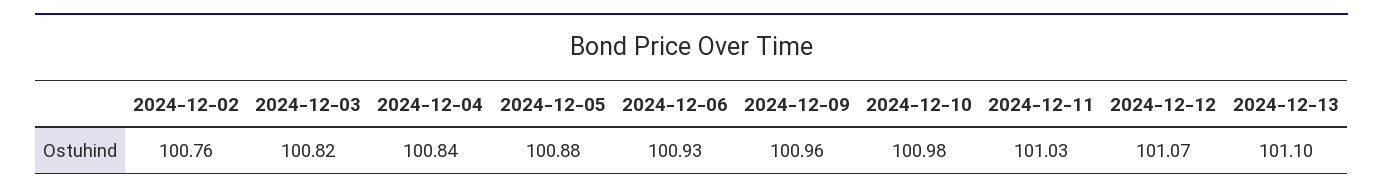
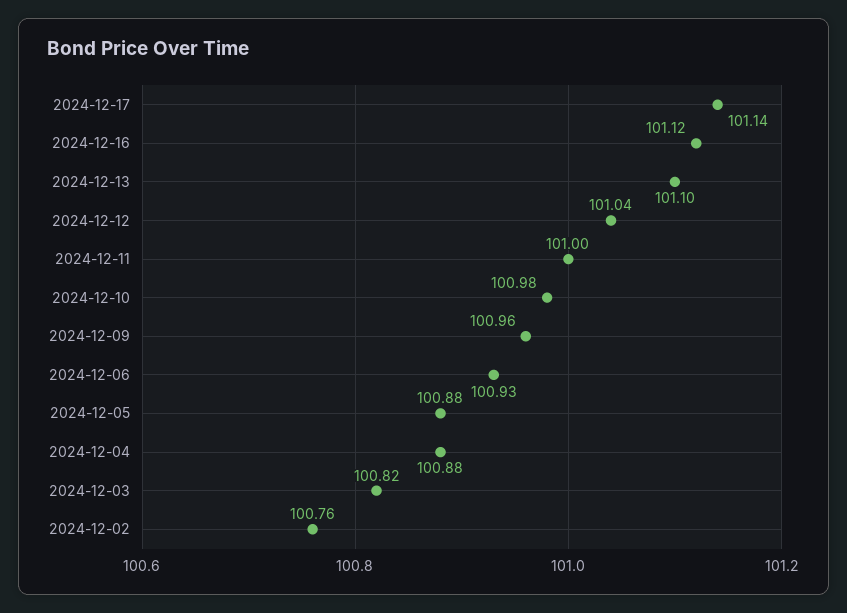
2024-12-04: 100.84 -> 100.88
2024-12-11: 101.03 -> 101
2024-12-12: 101.07 -> 101.04
2024-12-17: none -> 101.14
2024-12-16: none -> 101.12

